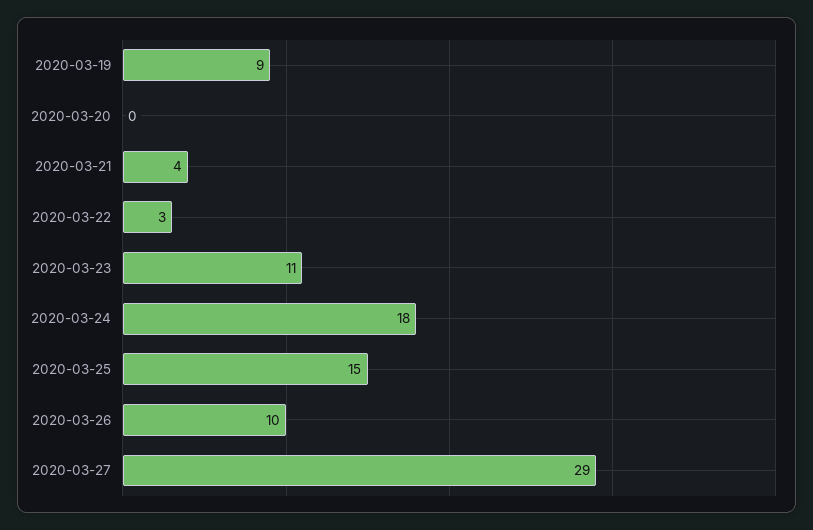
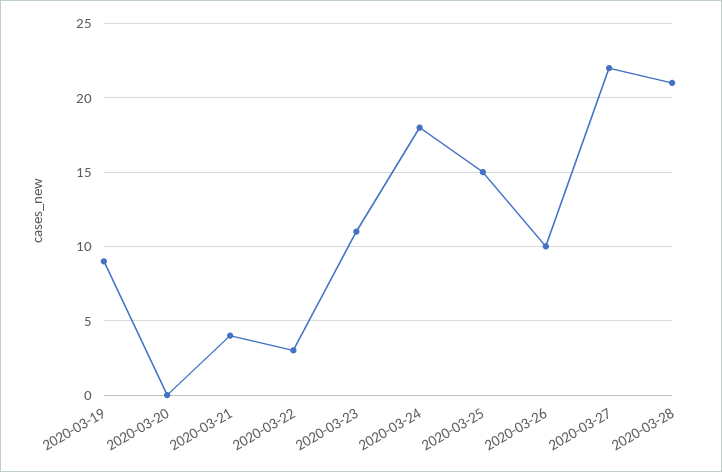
2020-03-27: 29 -> 22
2020-03-28: none -> 21

